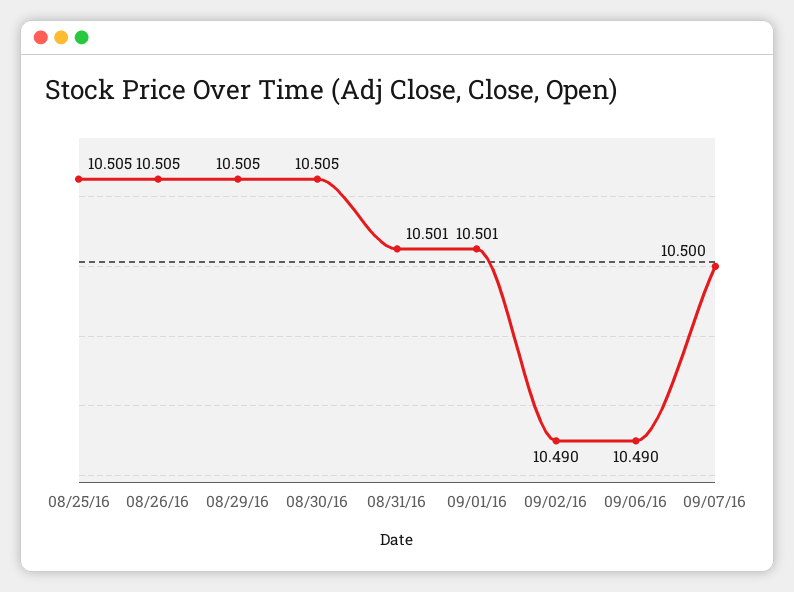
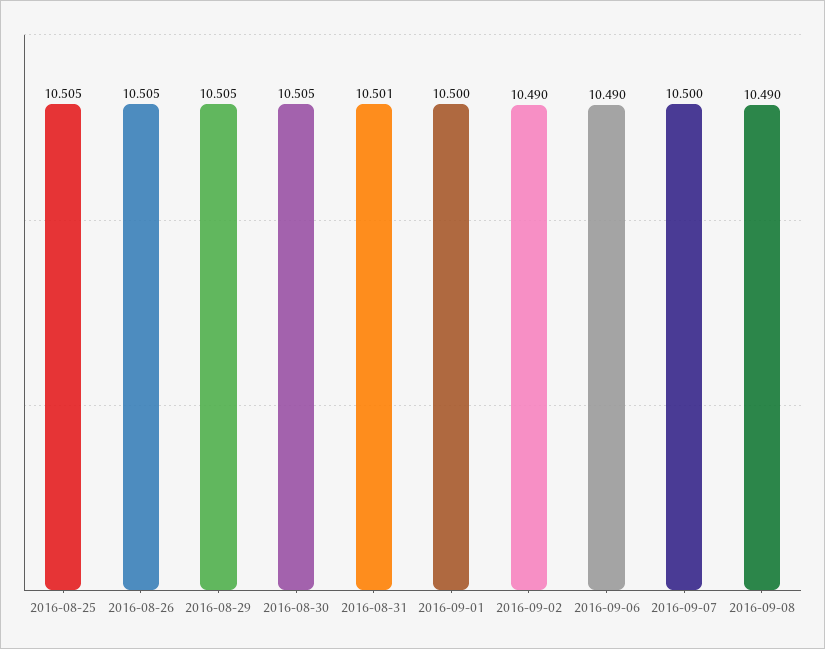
09/01/16: 10.501 -> 10.5
2016-09-08: none -> 10.49

